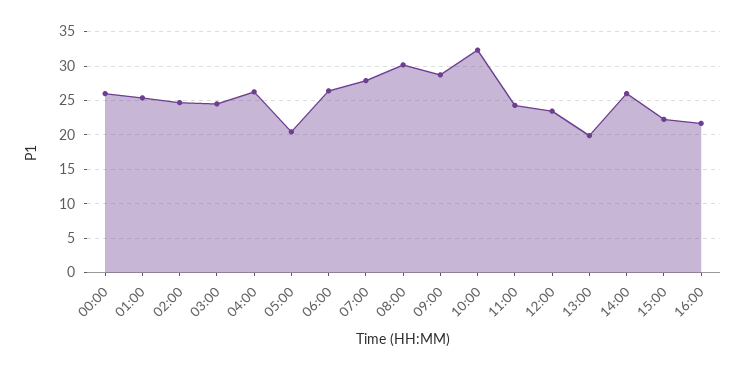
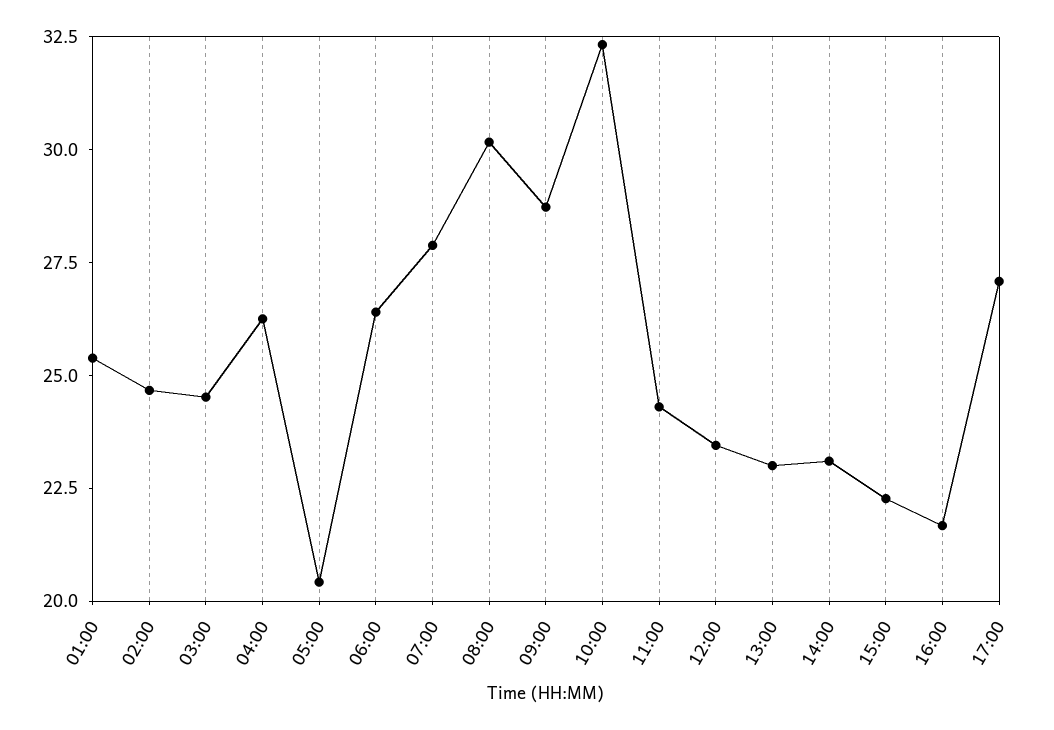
00:00: 26 -> none
13:00: 20 -> 23
14:00: 26 -> 23
17:00: none -> 27

